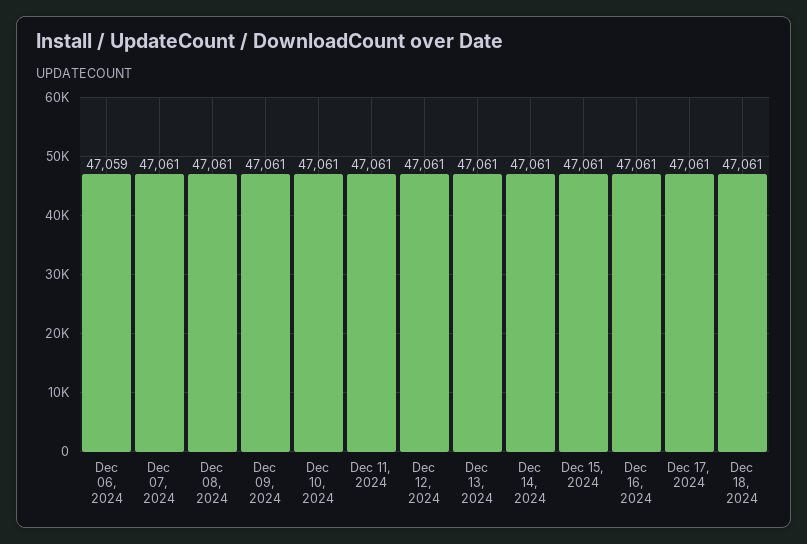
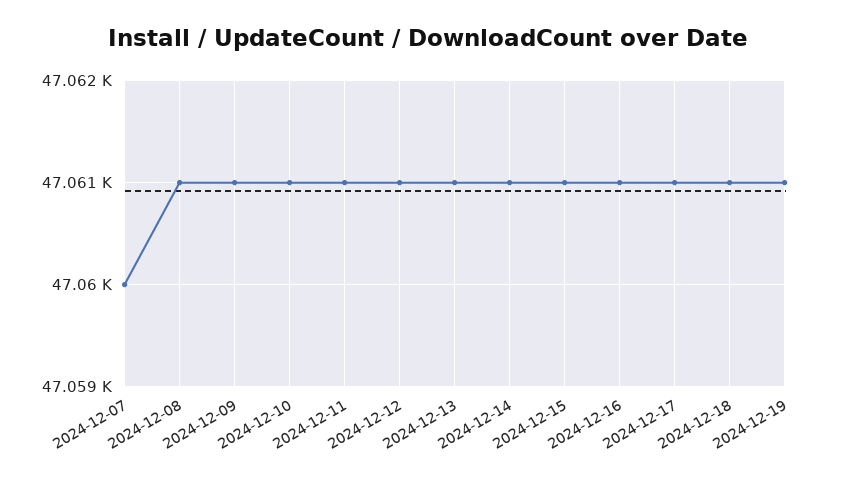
Dec 06, 2024: 47059 -> none
Dec 07, 2024: 47061 -> 47060
2024-12-19: none -> 47061

